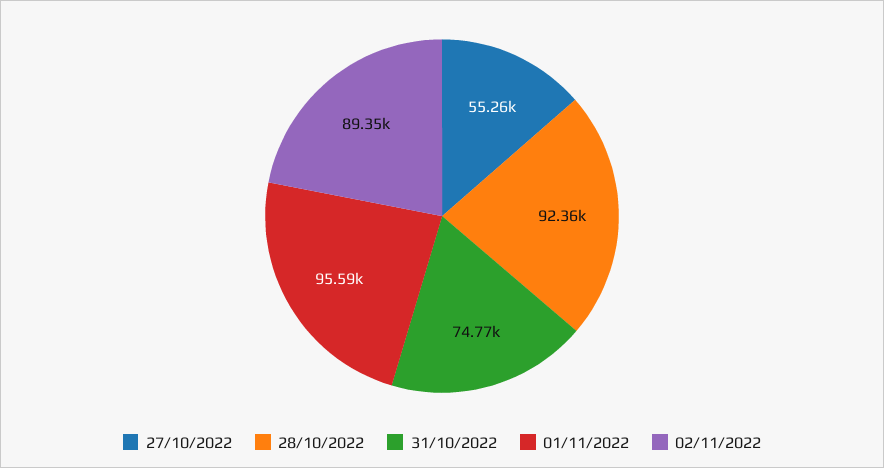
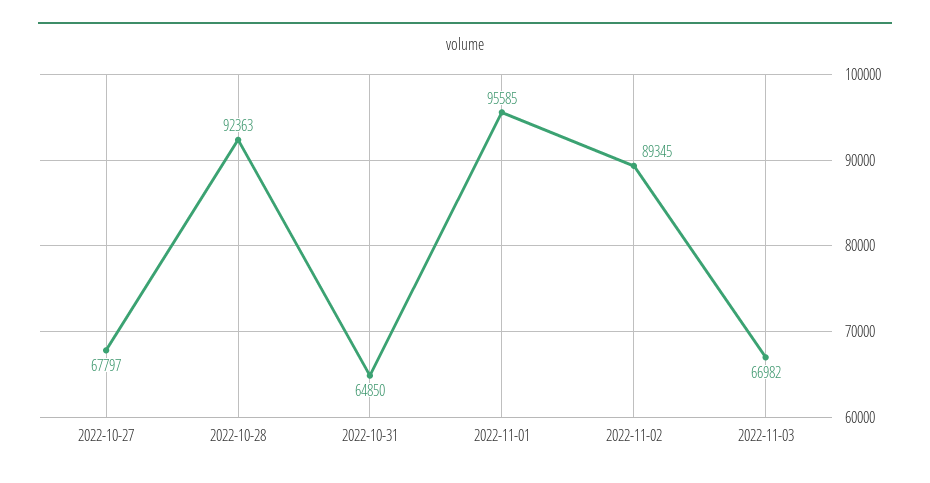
27/10/2022: 55260 -> 67797
31/10/2022: 74770 -> 64850
2022-11-03: none -> 66982

